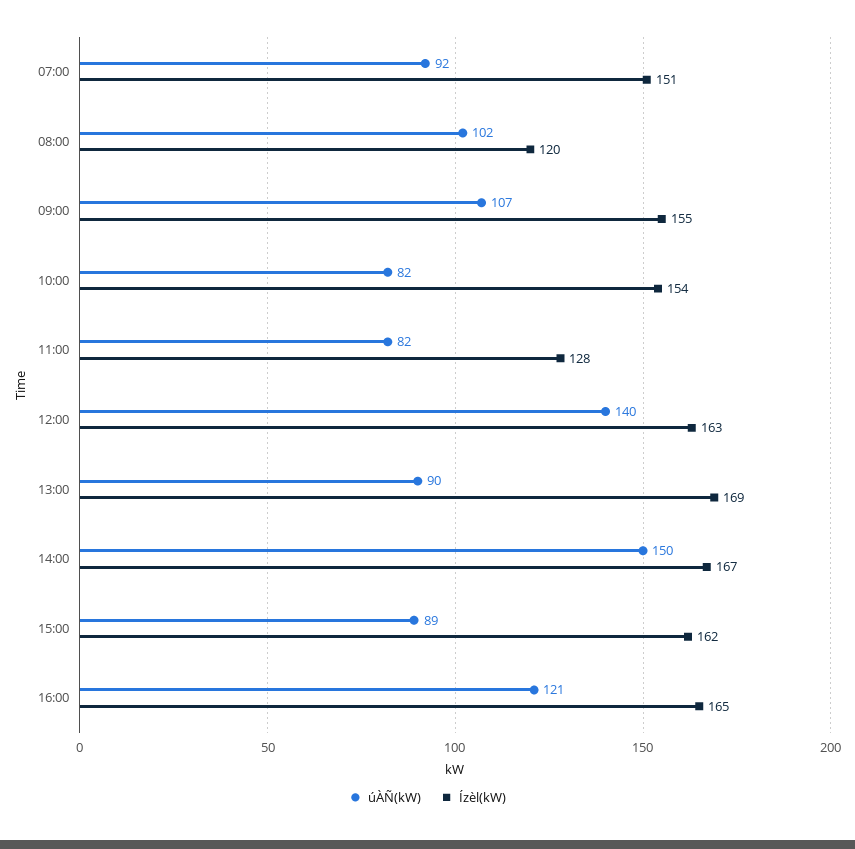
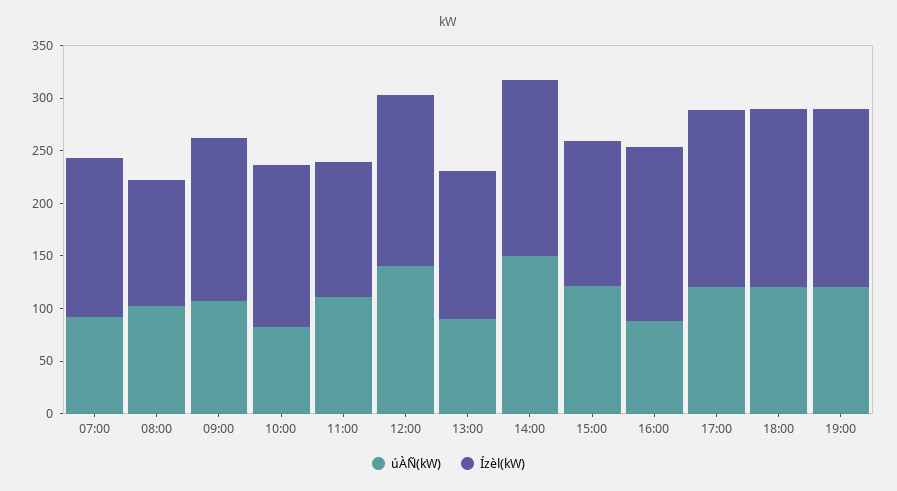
úÀÑ(kW), 11:00: 82 -> 110
Ízèl(kW), 13:00: 169 -> 140
úÀÑ(kW), 15:00: 89 -> 120
Ízèl(kW), 15:00: 162 -> 140
úÀÑ(kW), 16:00: 121 -> 90
úÀÑ(kW), 17:00: none -> 120
Ízèl(kW), 17:00: none -> 170
úÀÑ(kW), 18:00: none -> 120
Ízèl(kW), 18:00: none -> 170
úÀÑ(kW), 19:00: none -> 120
Ízèl(kW), 19:00: none -> 170

